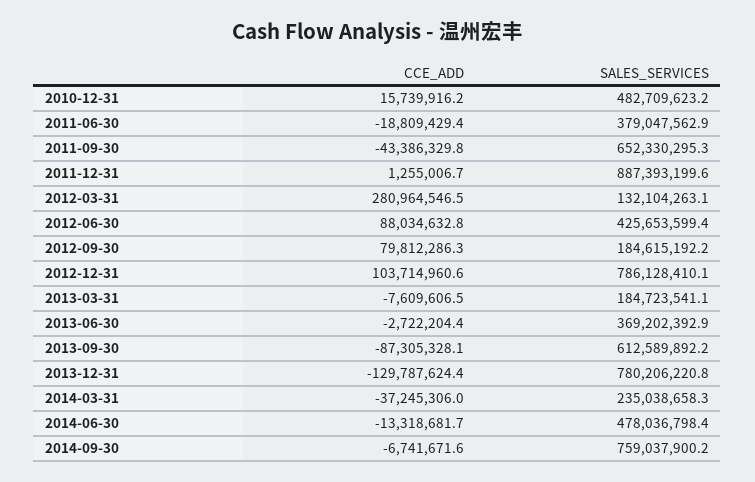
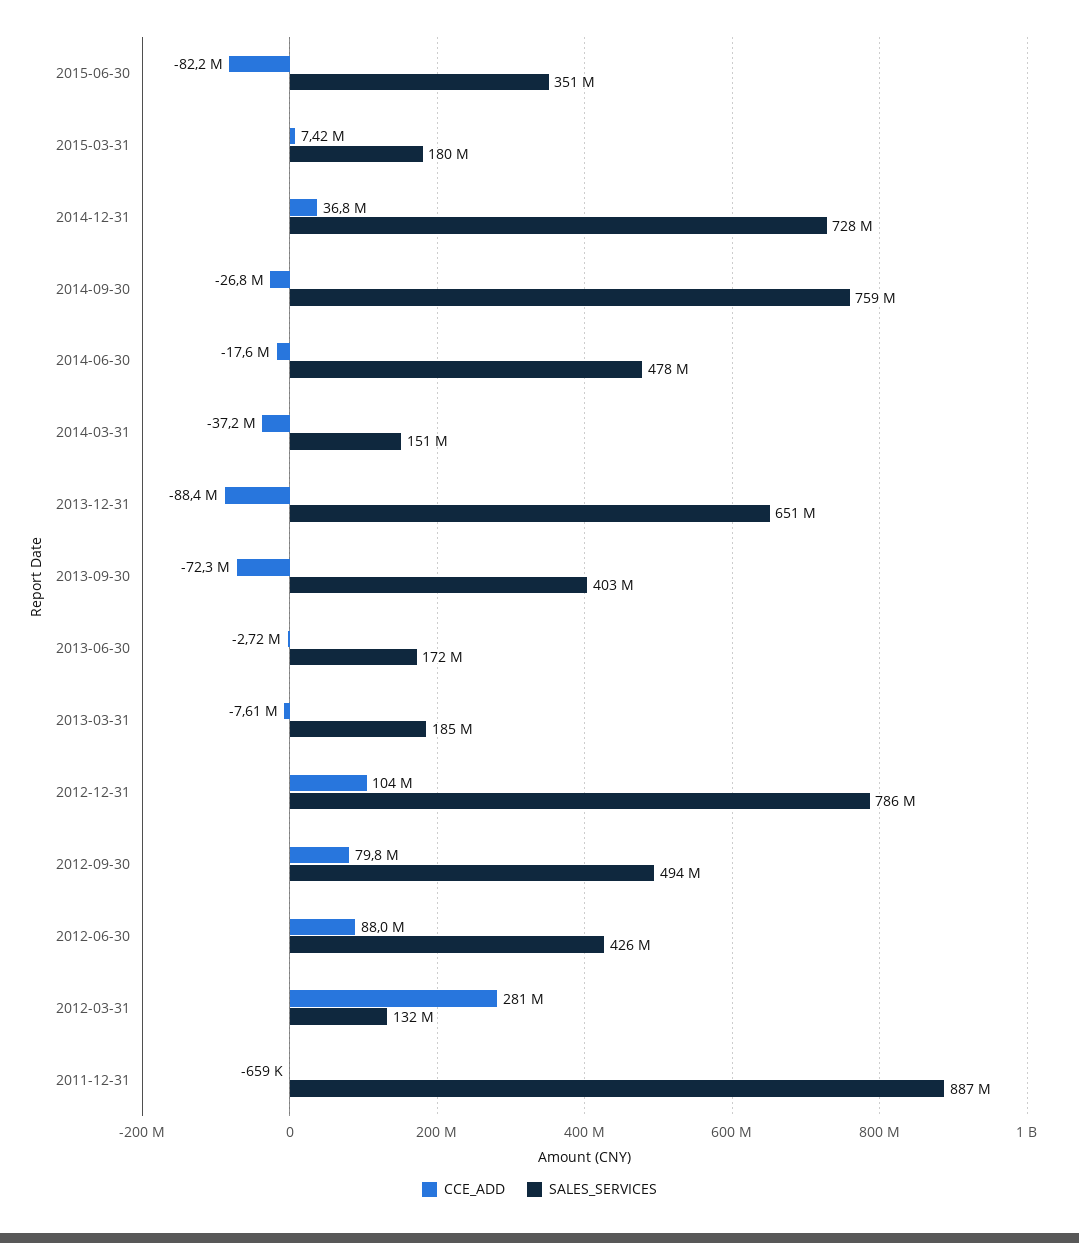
CCE_ADD, 2010-12-31: 15739916.2 -> none
SALES_SERVICES, 2010-12-31: 482709623.2 -> none
CCE_ADD, 2011-06-30: -18809429.4 -> none
SALES_SERVICES, 2011-06-30: 379047562.9 -> none
CCE_ADD, 2011-09-30: -43386329.8 -> none
SALES_SERVICES, 2011-09-30: 652330295.3 -> none
CCE_ADD, 2011-12-31: 1255006.7 -> -659000
SALES_SERVICES, 2012-09-30: 184615192.2 -> 494000000
SALES_SERVICES, 2013-06-30: 369202392.9 -> 172000000
CCE_ADD, 2013-09-30: -87305328.1 -> -72300000
SALES_SERVICES, 2013-09-30: 612589892.2 -> 403000000
CCE_ADD, 2013-12-31: -129787624.4 -> -88400000
SALES_SERVICES, 2013-12-31: 780206220.8 -> 651000000
SALES_SERVICES, 2014-03-31: 235038658.3 -> 151000000
CCE_ADD, 2014-06-30: -13318681.7 -> -17600000
CCE_ADD, 2014-09-30: -6741671.6 -> -26800000
CCE_ADD, 2015-06-30: none -> -82200000
SALES_SERVICES, 2015-06-30: none -> 351000000
CCE_ADD, 2015-03-31: none -> 7420000
SALES_SERVICES, 2015-03-31: none -> 180000000
CCE_ADD, 2014-12-31: none -> 36800000
SALES_SERVICES, 2014-12-31: none -> 728000000

